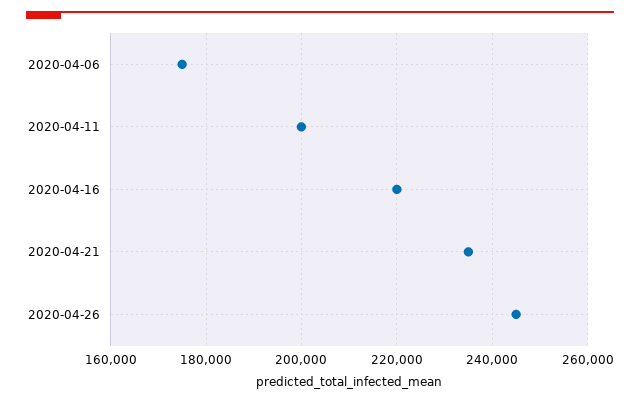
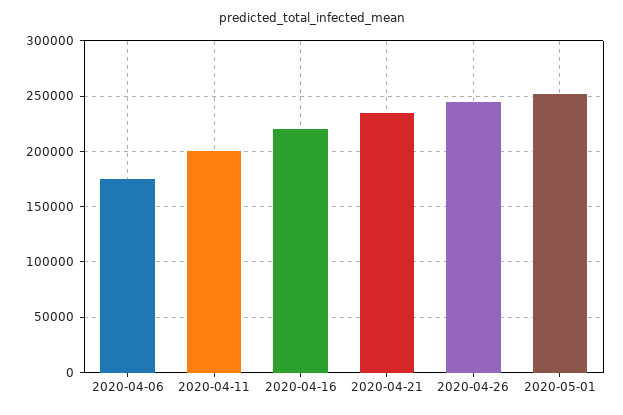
2020-05-01: none -> 250000

